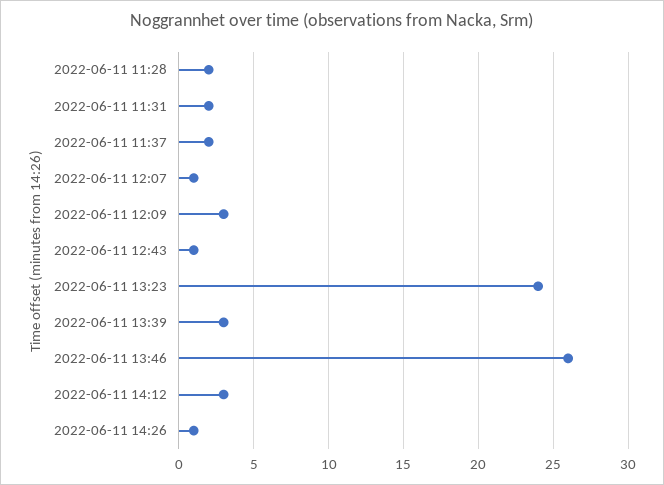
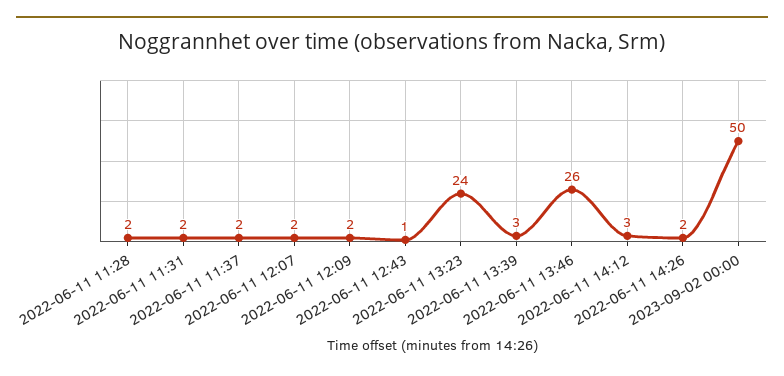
2022-06-11 12:07: 1 -> 2
2022-06-11 12:09: 3 -> 2
2022-06-11 14:26: 1 -> 2
2023-09-02 00:00: none -> 50

